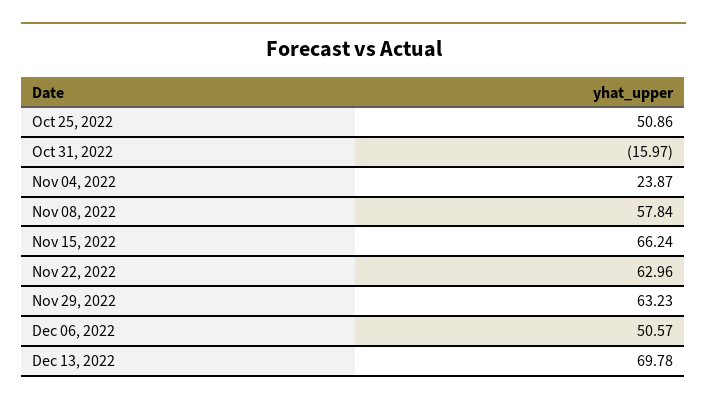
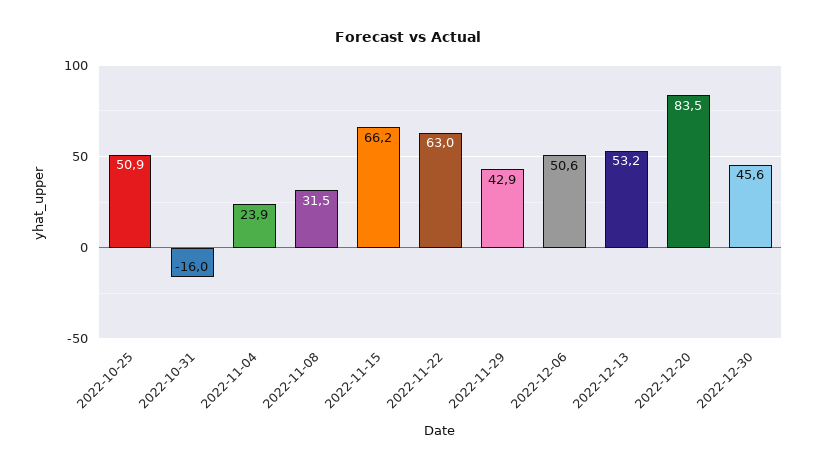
Nov 08, 2022: 57.84 -> 31.5
Nov 29, 2022: 63.23 -> 42.9
Dec 13, 2022: 69.78 -> 53.2
2022-12-20: none -> 83.5
2022-12-30: none -> 45.6

